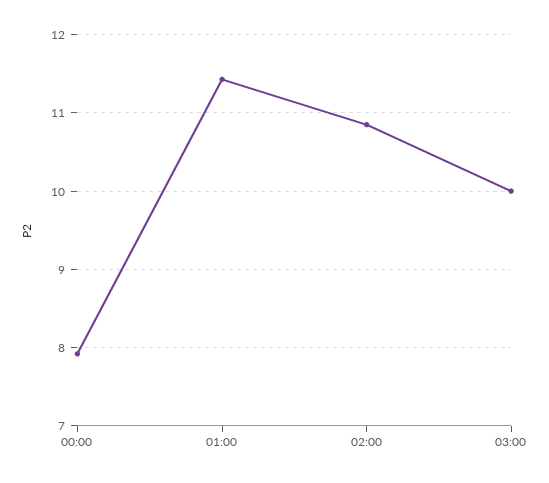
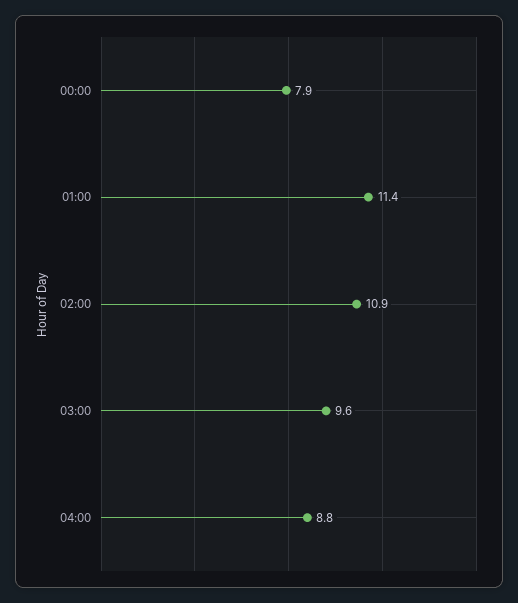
03:00: 10 -> 9.6
04:00: none -> 8.8

